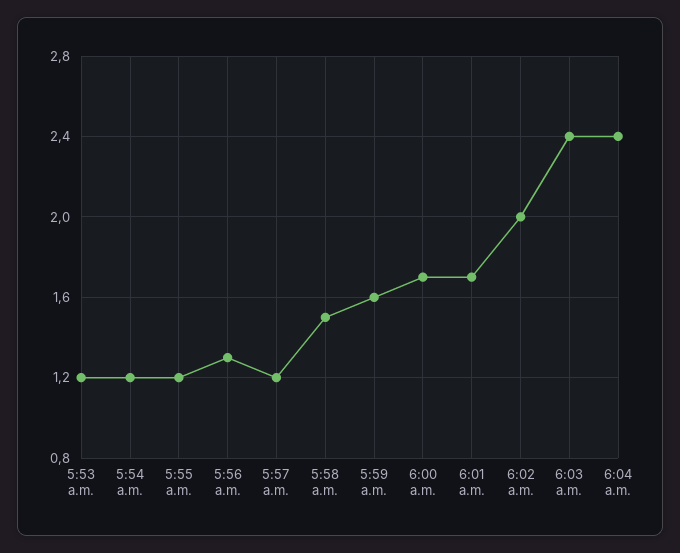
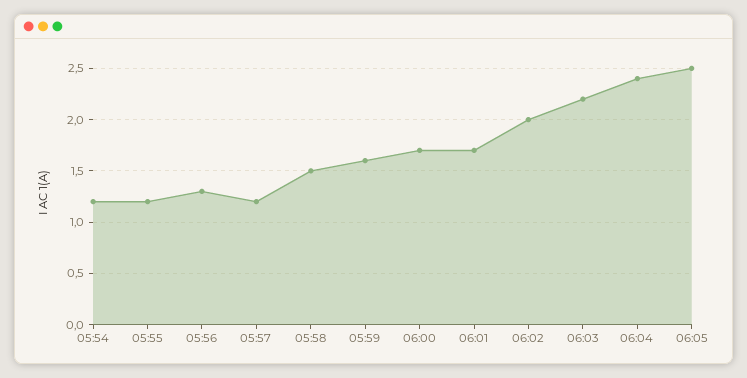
5:53 a.m.: 1.2 -> none
6:03 a.m.: 2.4 -> 2.2
06:05: none -> 2.5

